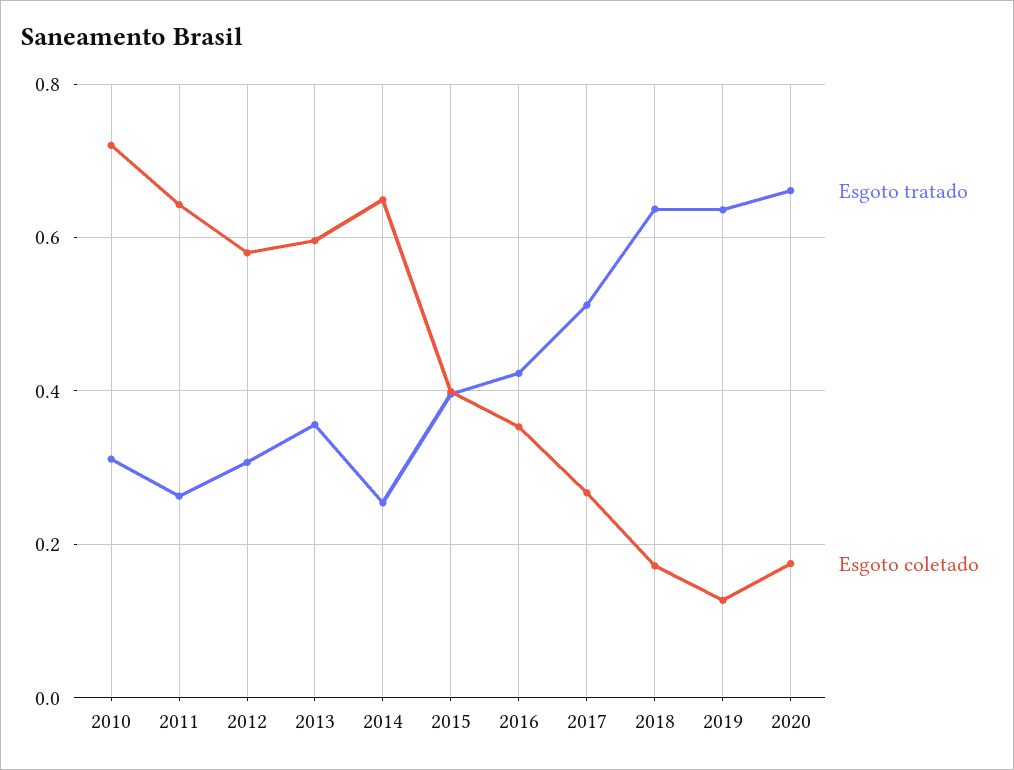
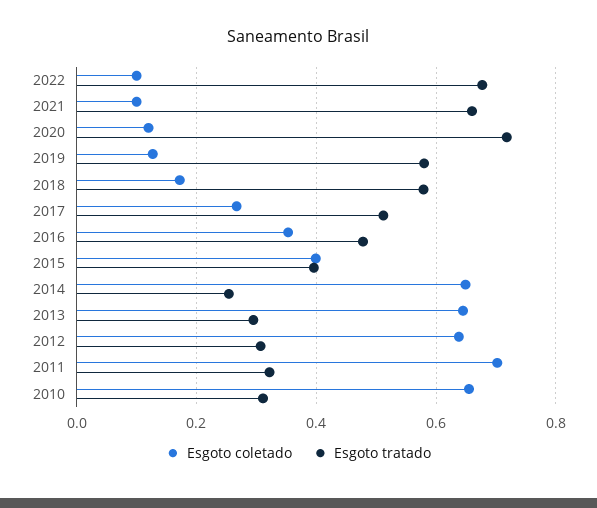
Esgoto coletado, 2010: 0.72 -> 0.66
Esgoto tratado, 2011: 0.26 -> 0.32
Esgoto coletado, 2011: 0.64 -> 0.7
Esgoto coletado, 2012: 0.58 -> 0.64
Esgoto tratado, 2013: 0.36 -> 0.3
Esgoto coletado, 2013: 0.6 -> 0.64
Esgoto tratado, 2016: 0.42 -> 0.48
Esgoto tratado, 2018: 0.64 -> 0.58
Esgoto tratado, 2019: 0.64 -> 0.58
Esgoto tratado, 2020: 0.66 -> 0.72
Esgoto coletado, 2020: 0.18 -> 0.12
Esgoto coletado, 2022: none -> 0.1
Esgoto tratado, 2022: none -> 0.68
Esgoto coletado, 2021: none -> 0.1
Esgoto tratado, 2021: none -> 0.66

